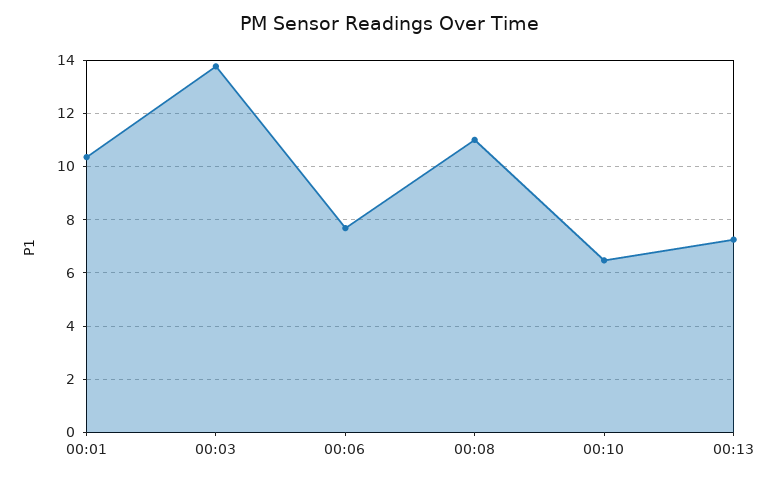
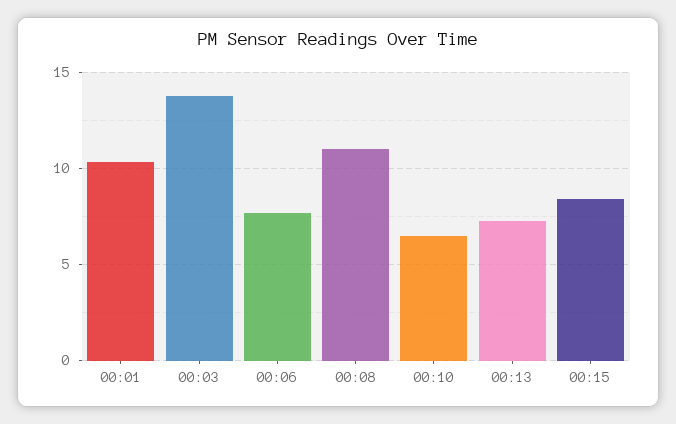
00:15: none -> 8.5

